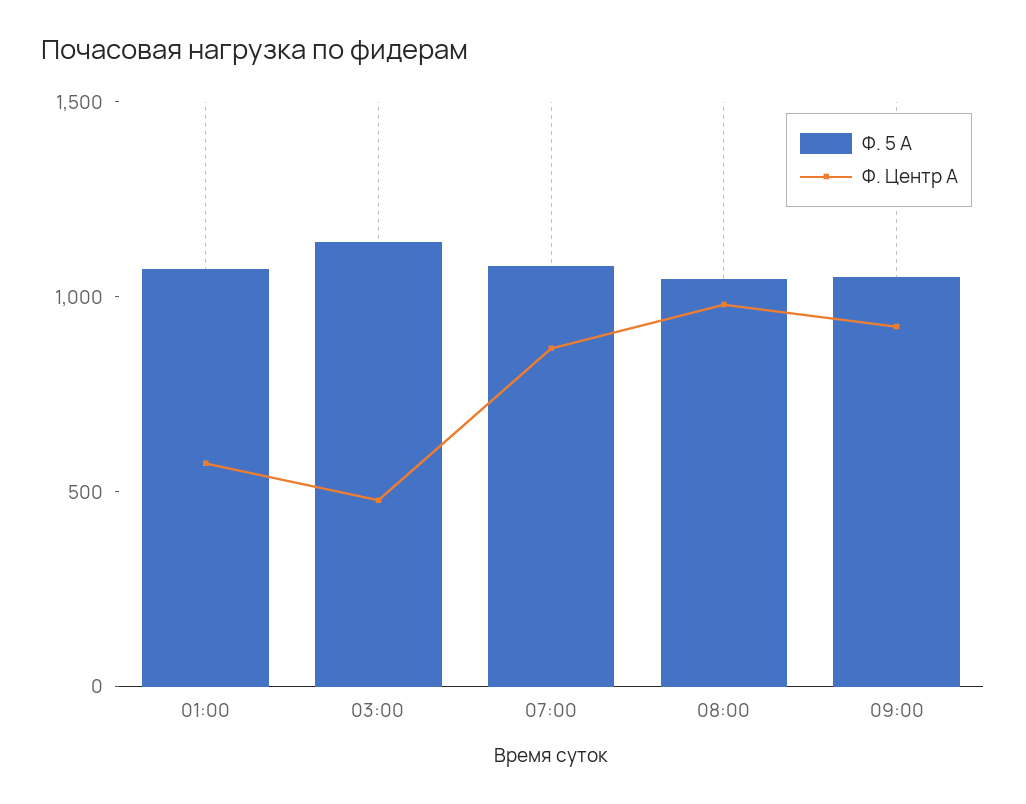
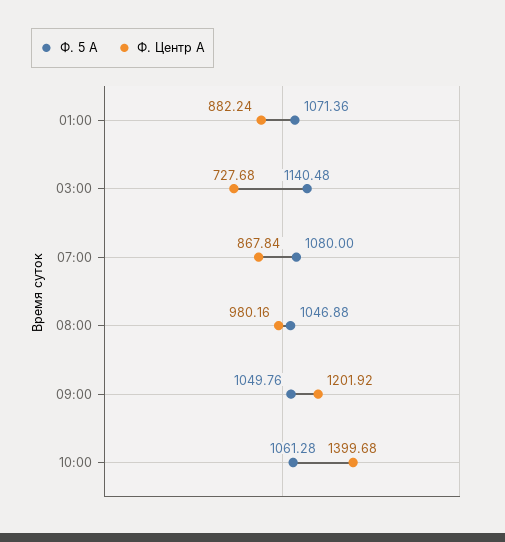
Ф. Центр А, 01:00: 600 -> 882.24
Ф. Центр А, 03:00: 500 -> 727.68
Ф. Центр А, 09:00: 900 -> 1201.92
Ф. 5 А, 10:00: none -> 1061.28
Ф. Центр А, 10:00: none -> 1399.68

